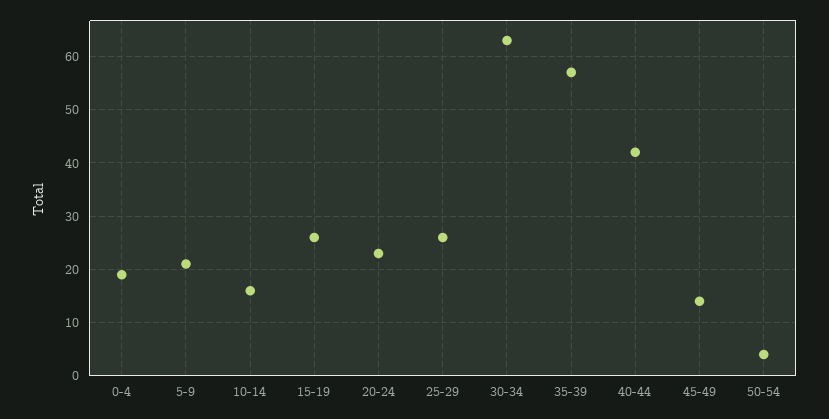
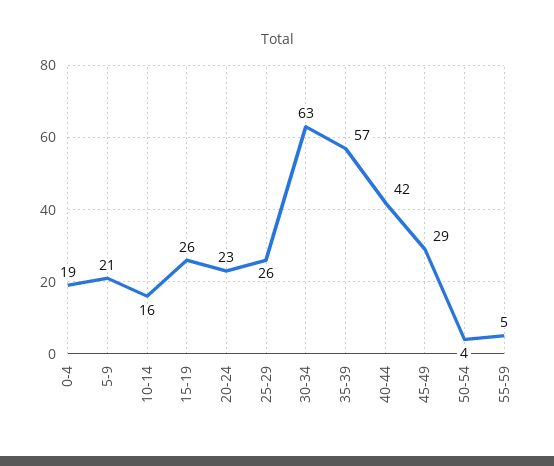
45-49: 15 -> 29
55-59: none -> 5

